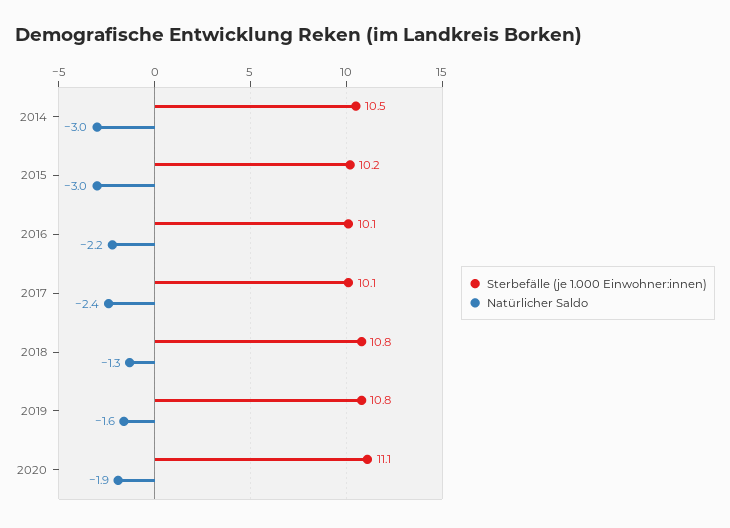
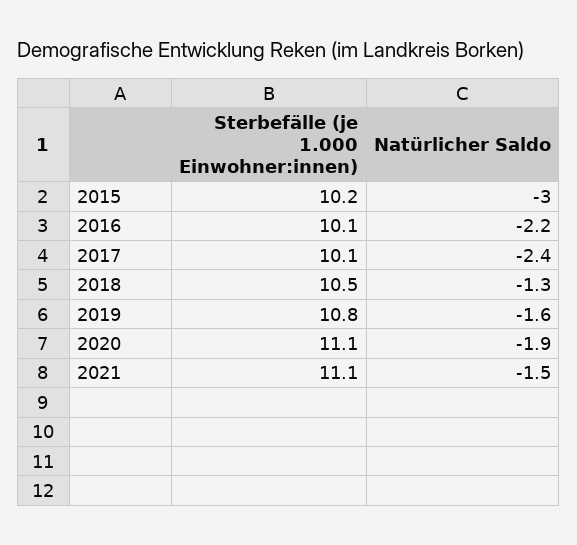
Sterbefälle (je 1.000 Einwohner:innen), 2014: 10.5 -> none
Natürlicher Saldo, 2014: -3 -> none
Sterbefälle (je 1.000 Einwohner:innen), 2018: 10.8 -> 10.5
Sterbefälle (je 1.000 Einwohner:innen), 2021: none -> 11.1
Natürlicher Saldo, 2021: none -> -1.5

